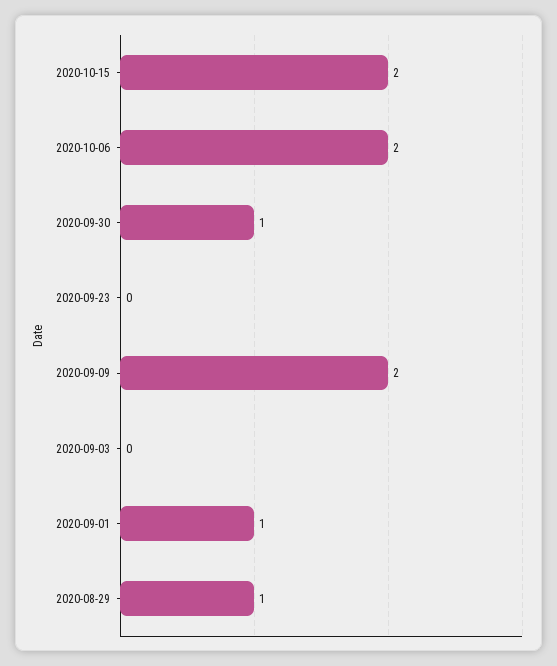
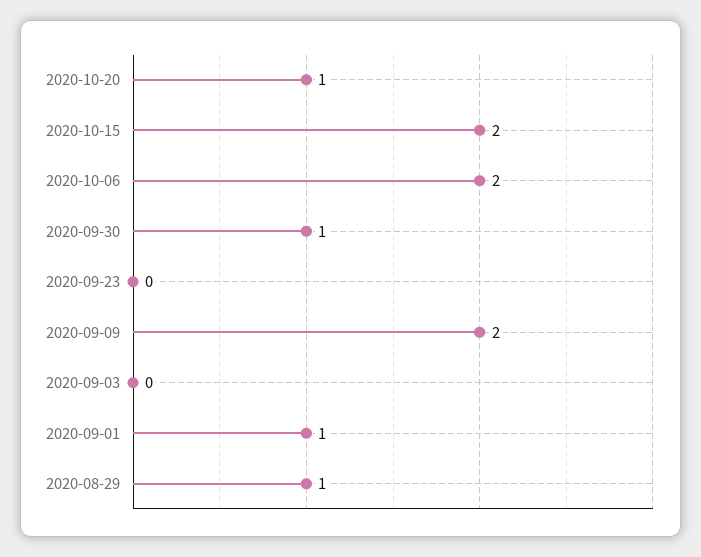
2020-10-20: none -> 1

